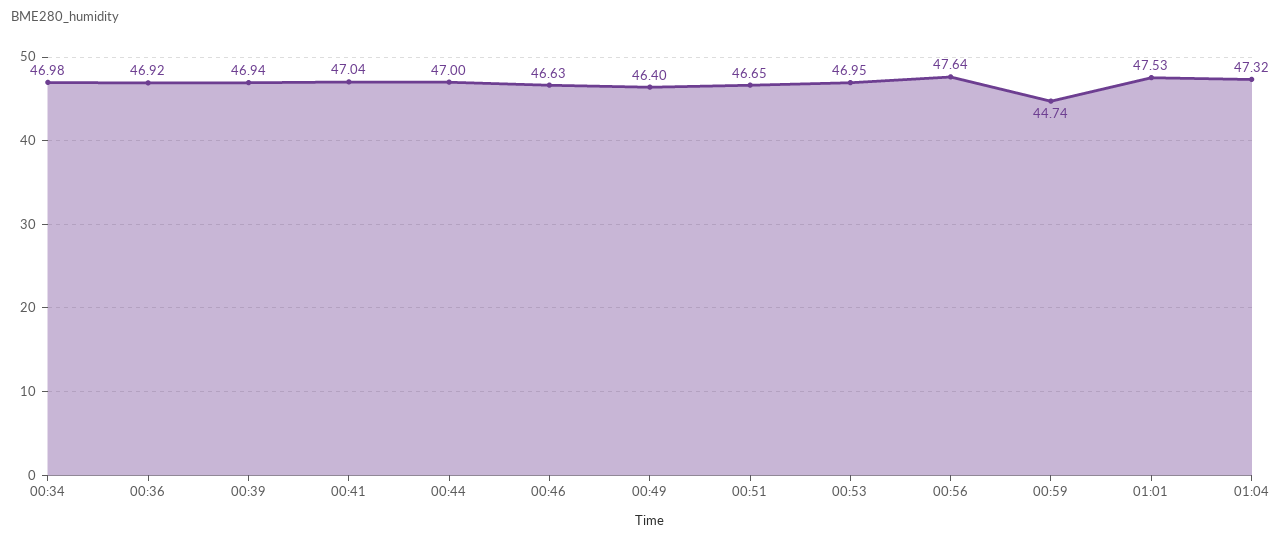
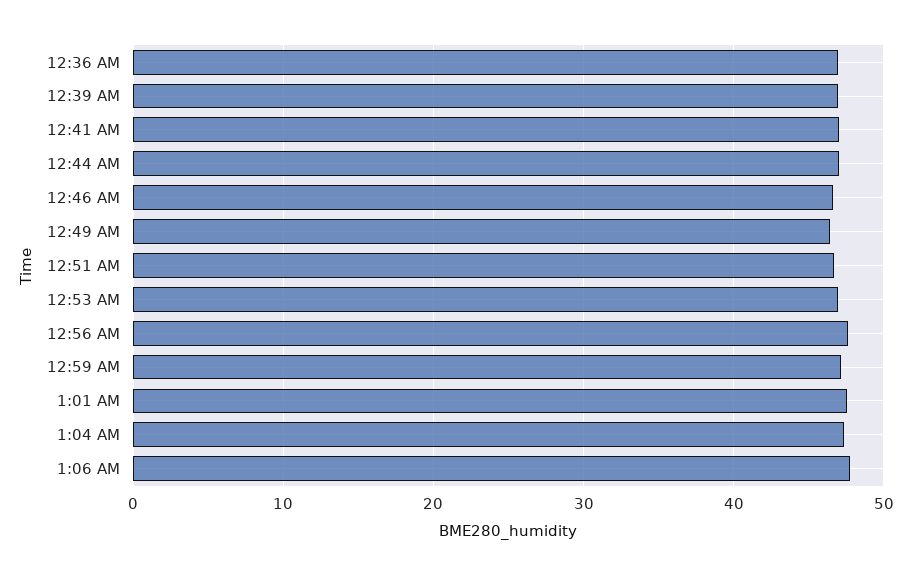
00:34: 46.98 -> none
00:59: 44.74 -> 47
1:06 AM: none -> 48

